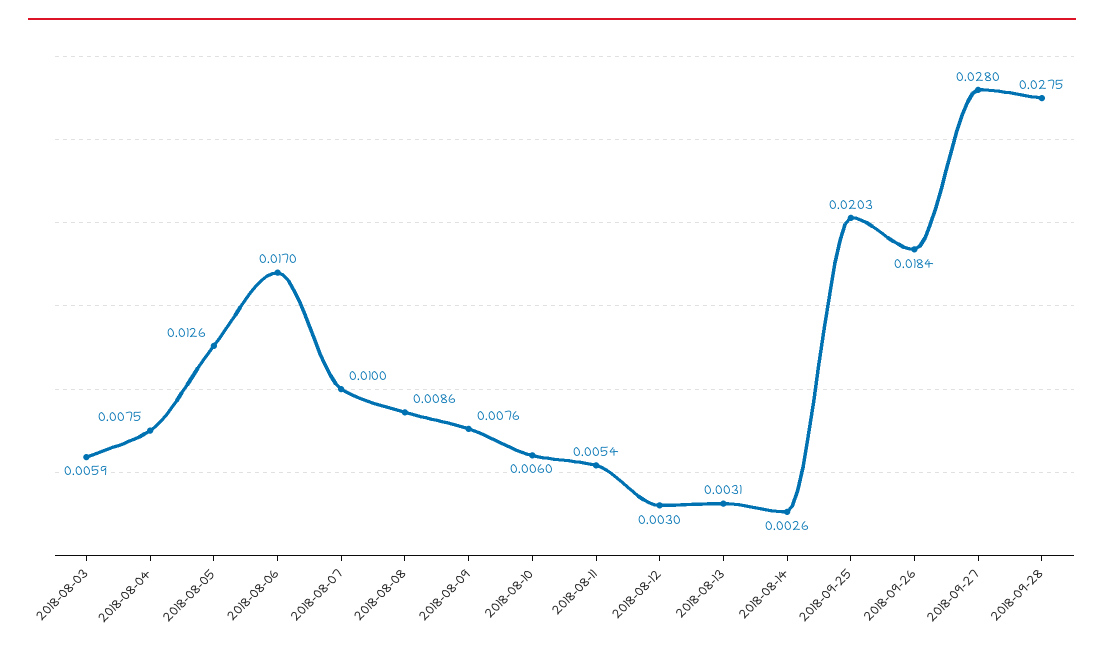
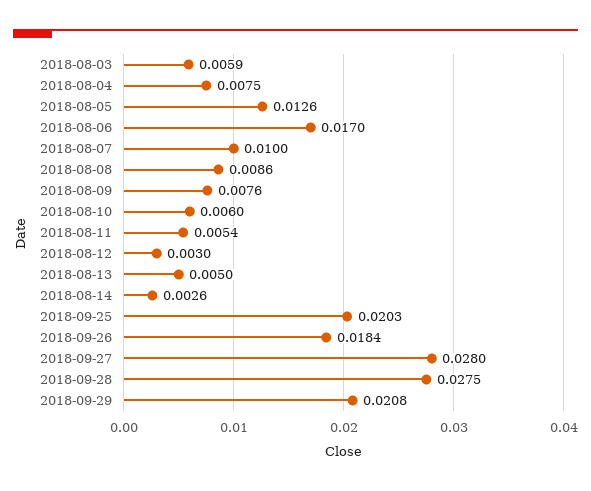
2018-08-13: 0.0031 -> 0.005
2018-09-29: none -> 0.0208

